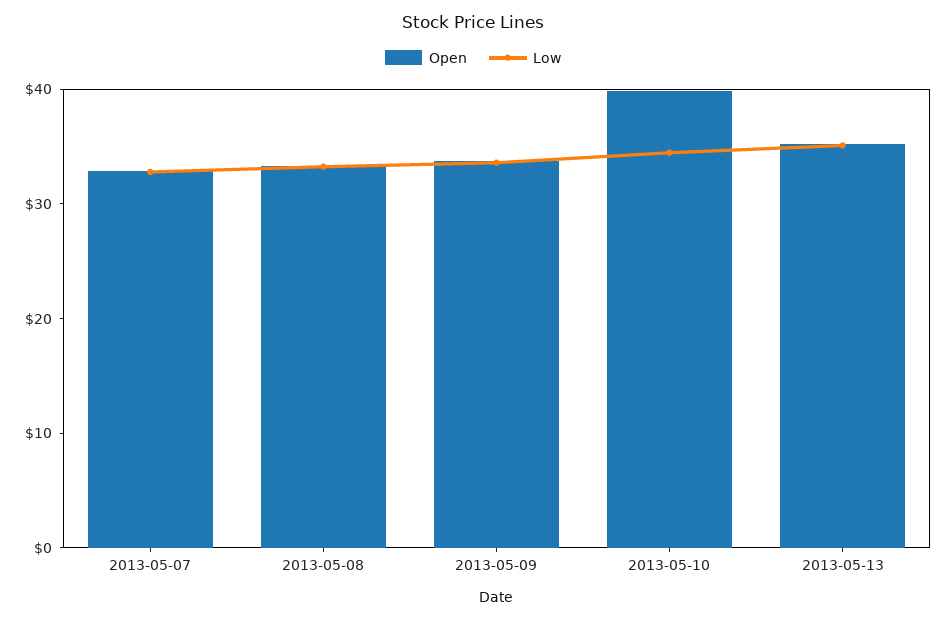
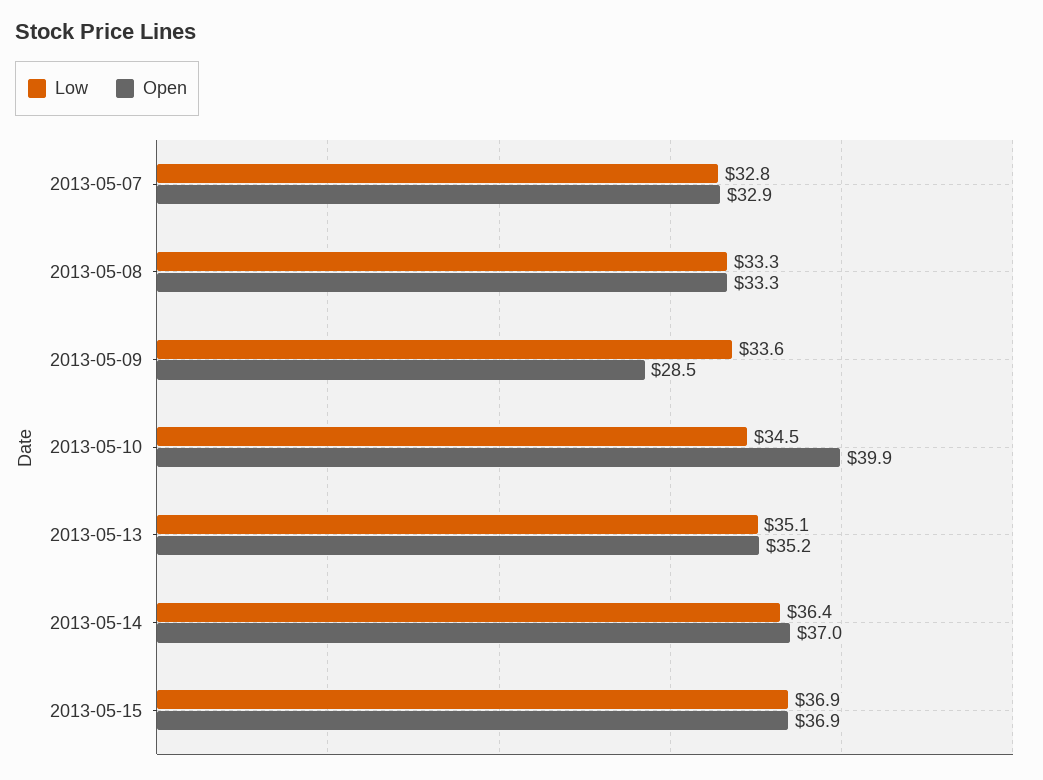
Open, 2013-05-09: 34 -> 28.5
Low, 2013-05-14: none -> 36.4
Open, 2013-05-14: none -> 37
Low, 2013-05-15: none -> 36.9
Open, 2013-05-15: none -> 36.9

